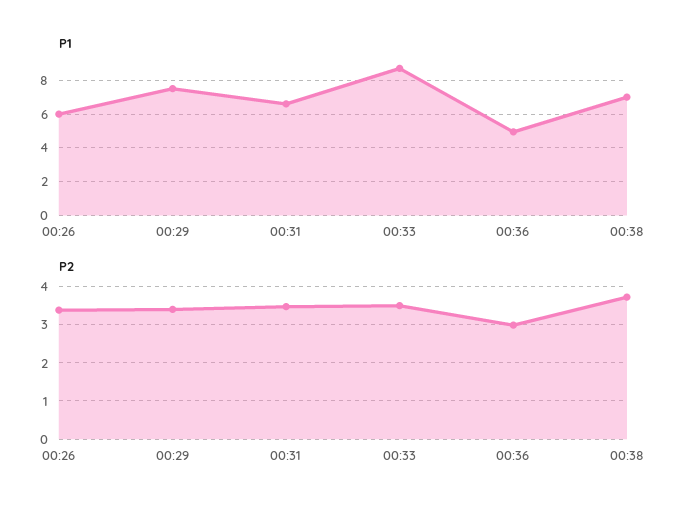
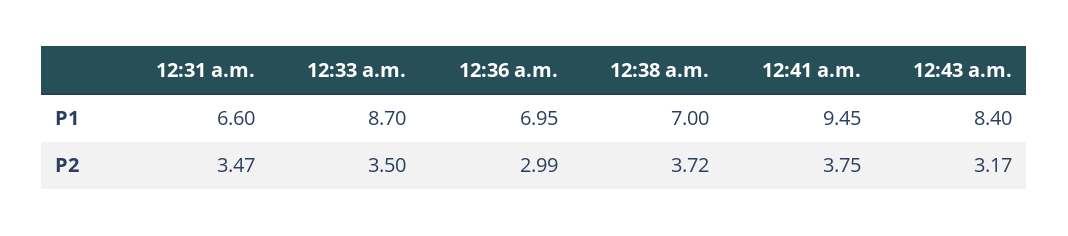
P1, 00:26: 6 -> none
P1, 00:29: 7.5 -> none
P1, 00:36: 5 -> 6.95
P2, 00:26: 3.4 -> none
P2, 00:29: 3.4 -> none
P1, 12:41 a.m.: none -> 9.45
P1, 12:43 a.m.: none -> 8.4
P2, 12:41 a.m.: none -> 3.75
P2, 12:43 a.m.: none -> 3.17

